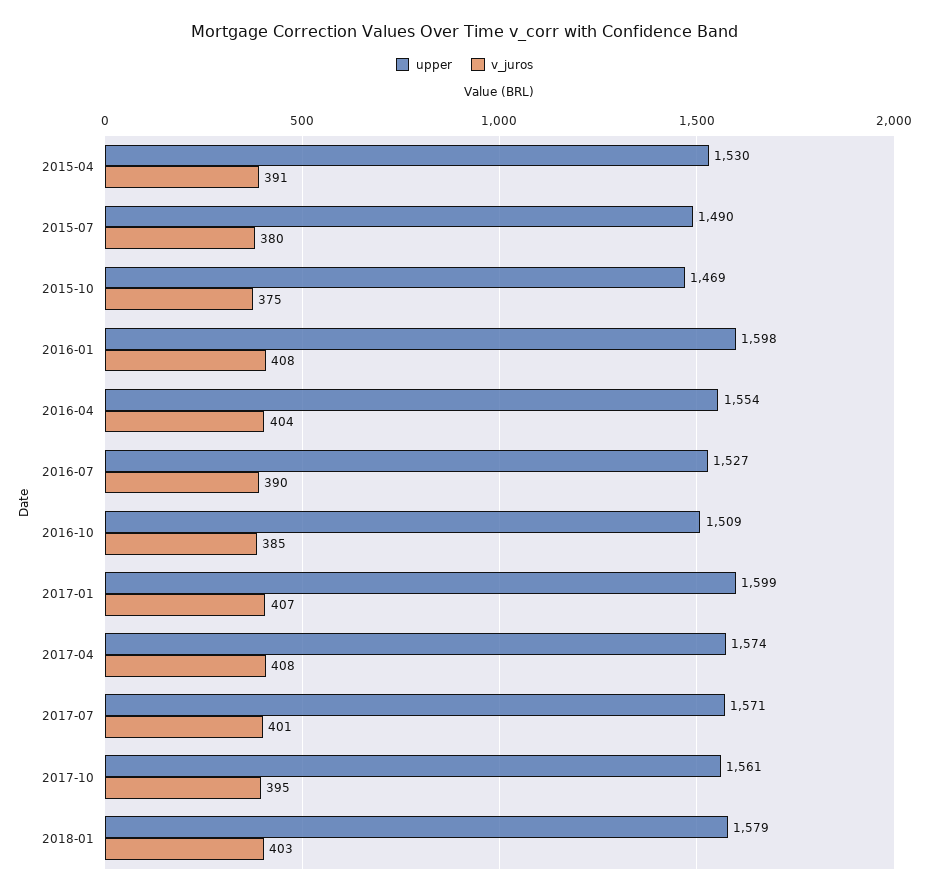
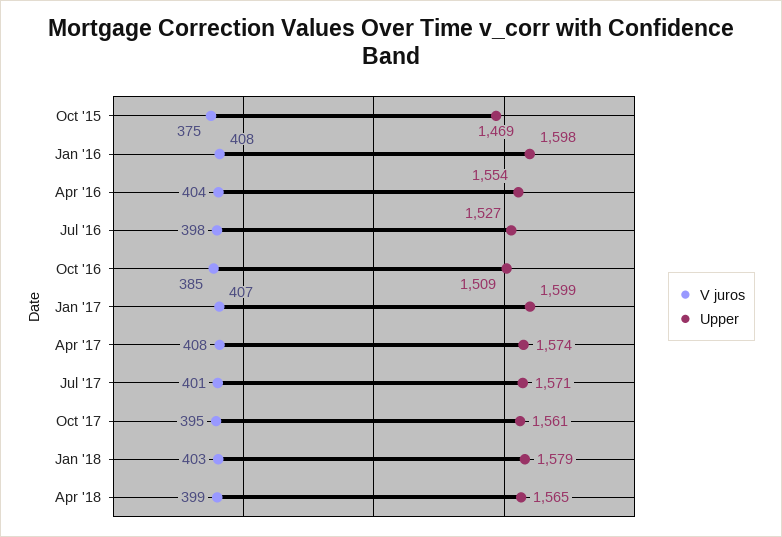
upper, 2015-04: 1530 -> none
v_juros, 2015-04: 391 -> none
upper, 2015-07: 1490 -> none
v_juros, 2015-07: 380 -> none
v_juros, 2016-07: 390 -> 398
v_juros, Apr '18: none -> 399
upper, Apr '18: none -> 1565

